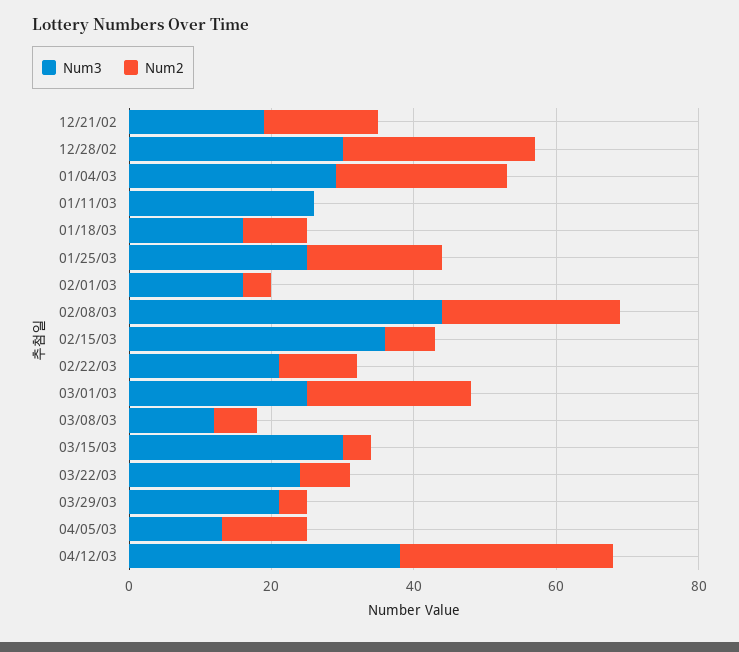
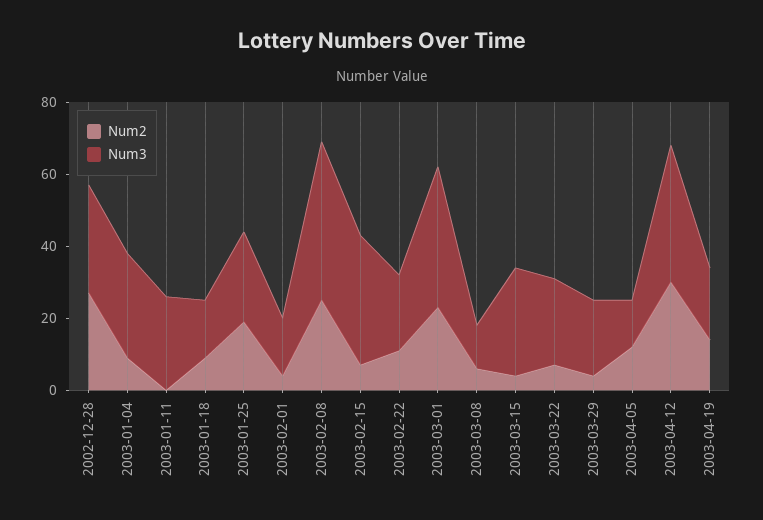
Num3, 12/21/02: 20 -> none
Num2, 12/21/02: 15 -> none
Num2, 01/04/03: 25 -> 10
Num3, 03/01/03: 25 -> 40
Num2, 2003-04-19: none -> 15
Num3, 2003-04-19: none -> 20

